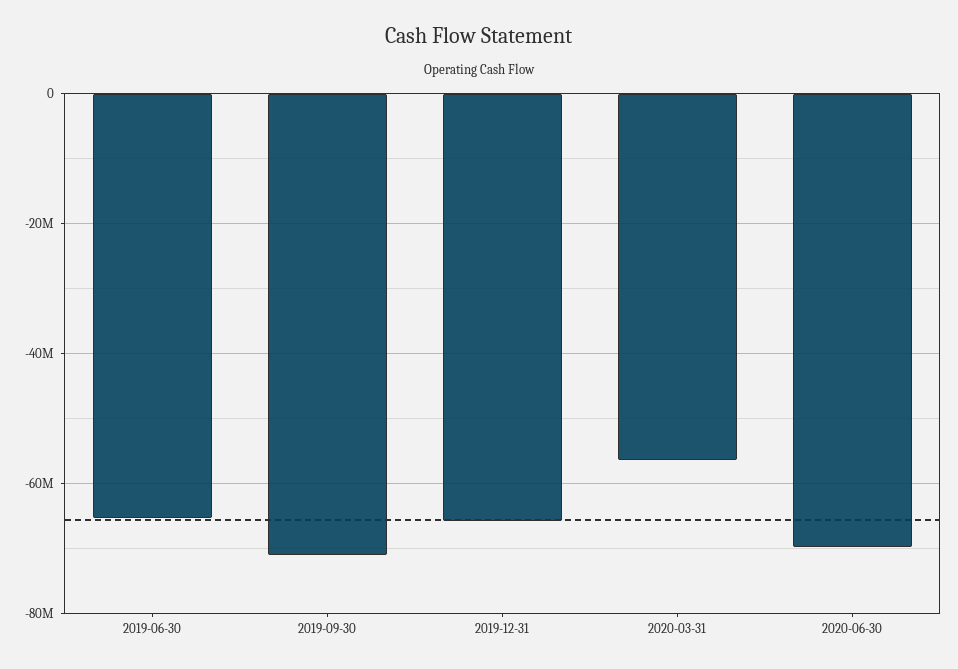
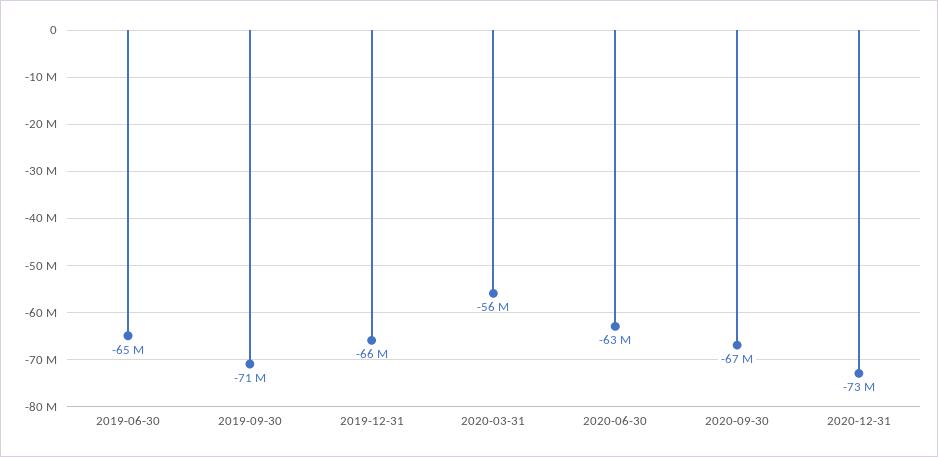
2020-06-30: -70000000 -> -63000000
2020-09-30: none -> -67000000
2020-12-31: none -> -73000000

